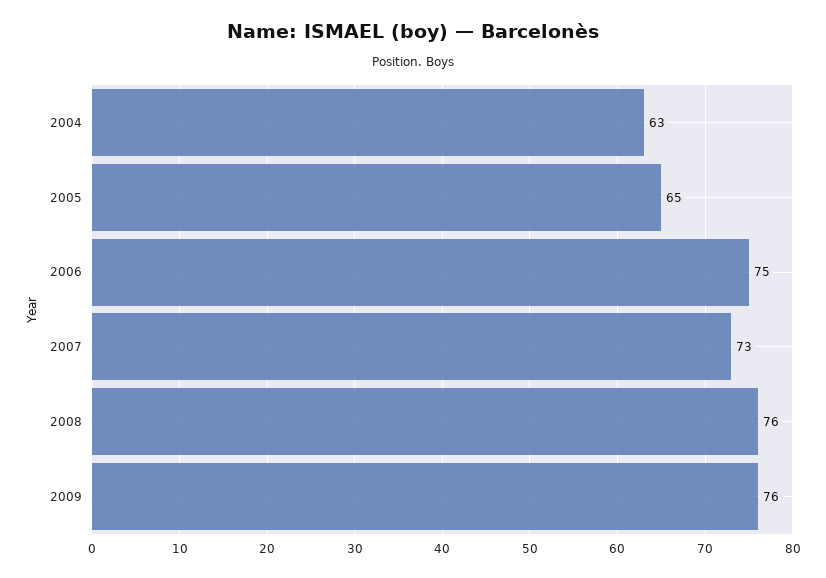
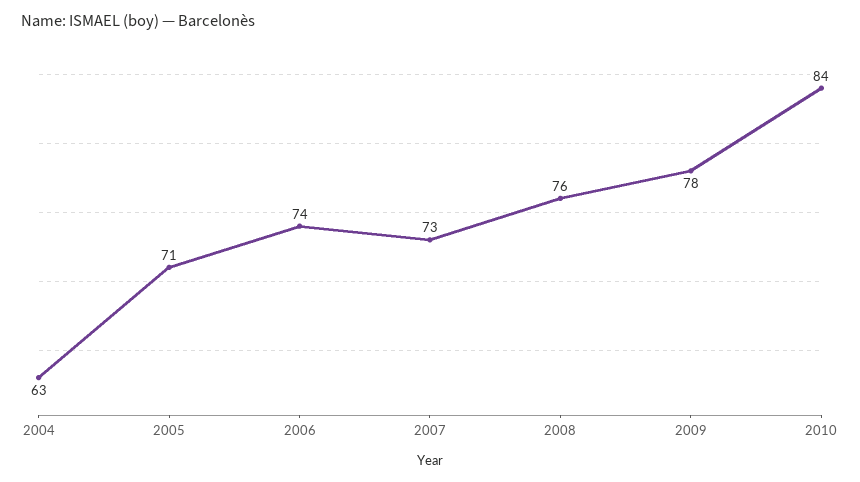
2005: 65 -> 71
2006: 75 -> 74
2009: 76 -> 78
2010: none -> 84

